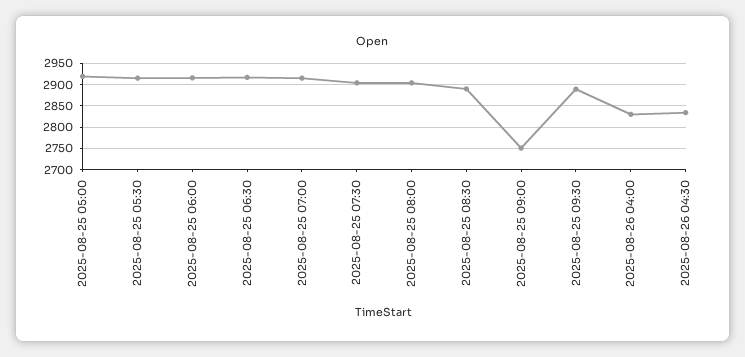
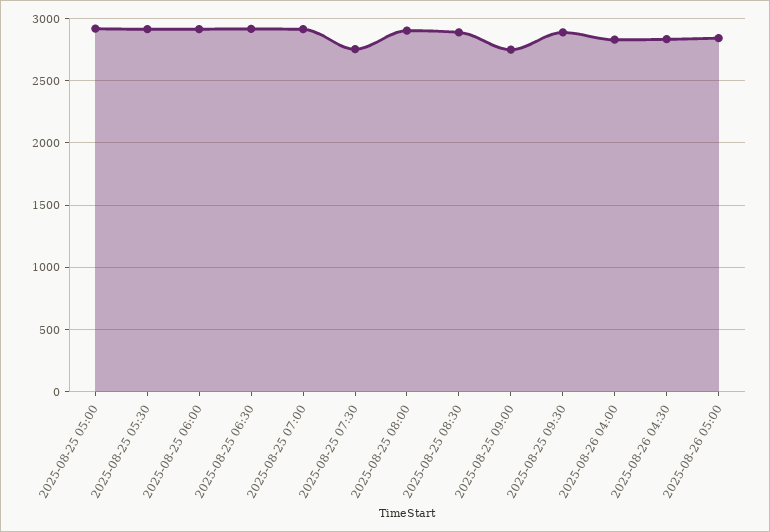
2025-08-25 07:30: 2900 -> 2750
2025-08-26 05:00: none -> 2850

